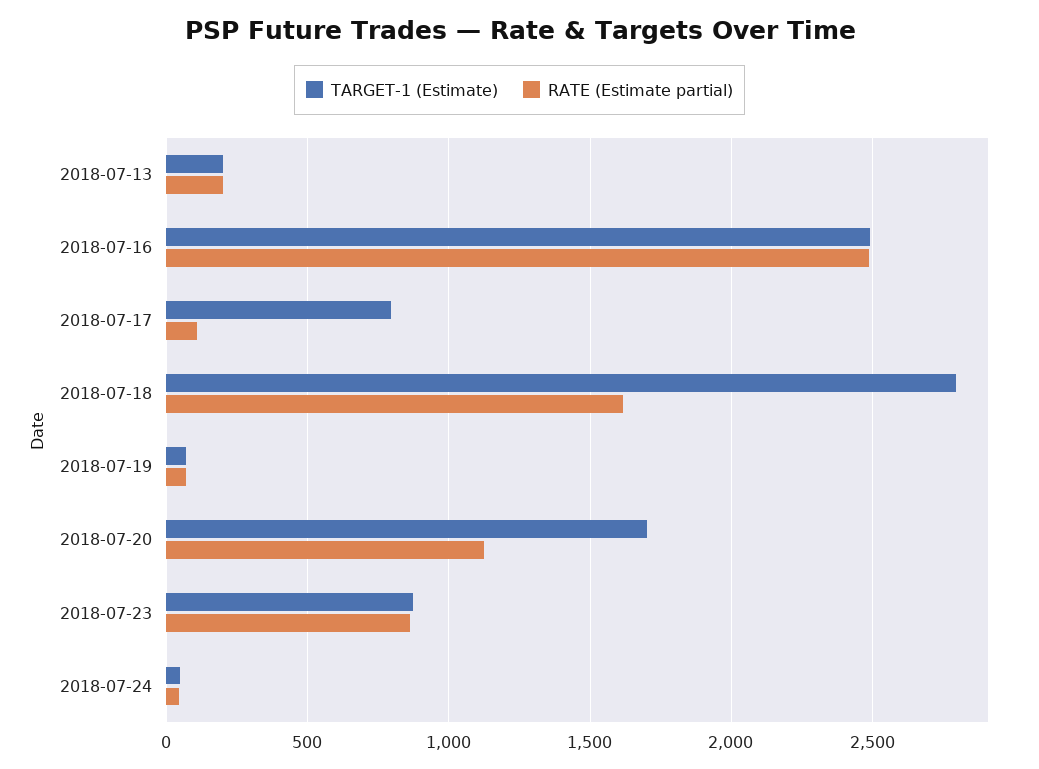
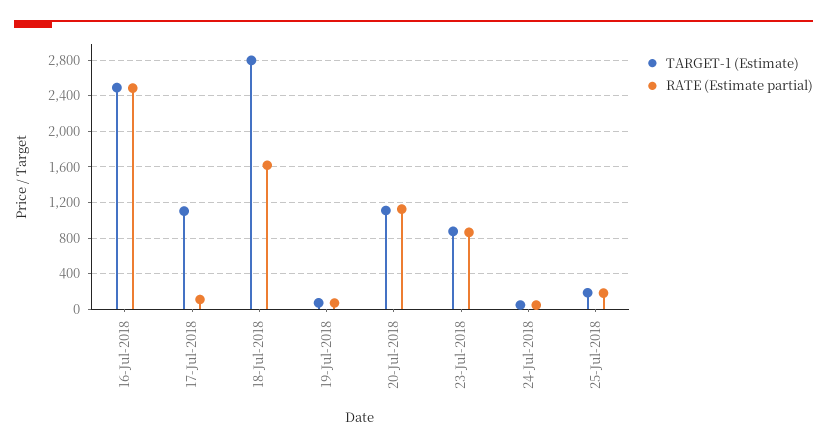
TARGET-1 (Estimate), 2018-07-13: 200 -> none
RATE (Estimate partial), 2018-07-13: 200 -> none
TARGET-1 (Estimate), 2018-07-17: 800 -> 1100
TARGET-1 (Estimate), 2018-07-20: 1700 -> 1100
TARGET-1 (Estimate), 25-Jul-2018: none -> 200
RATE (Estimate partial), 25-Jul-2018: none -> 200

